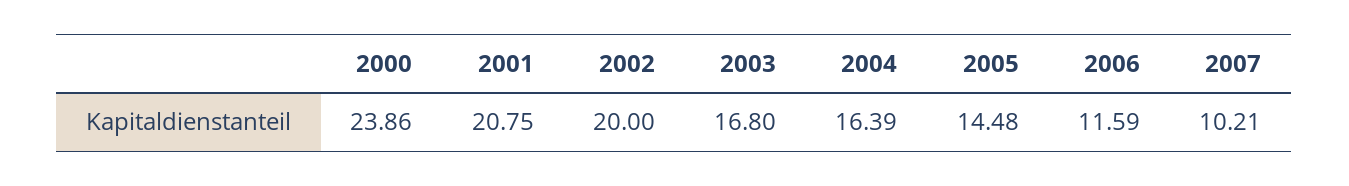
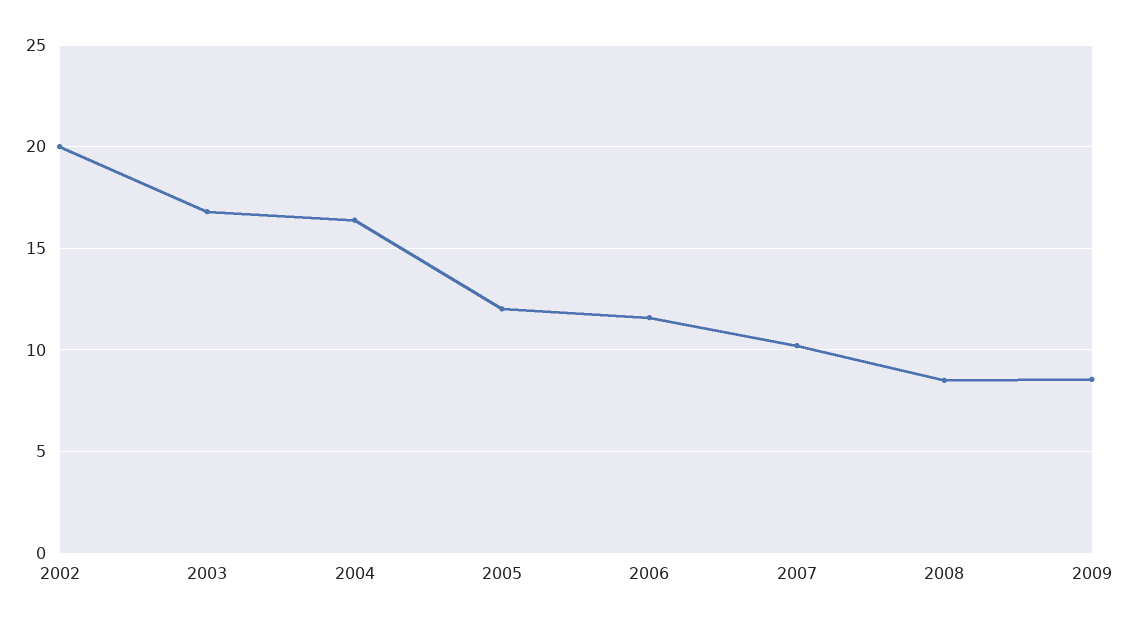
2000: 23.86 -> none
2001: 20.75 -> none
2005: 14.48 -> 12
2008: none -> 8.5
2009: none -> 8.5

